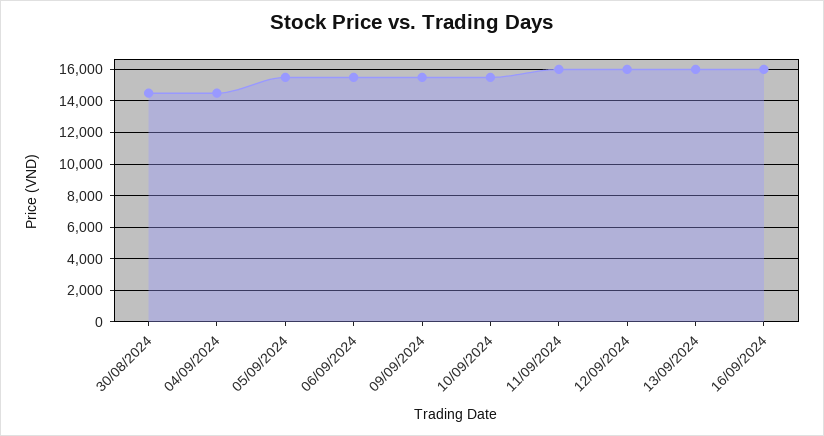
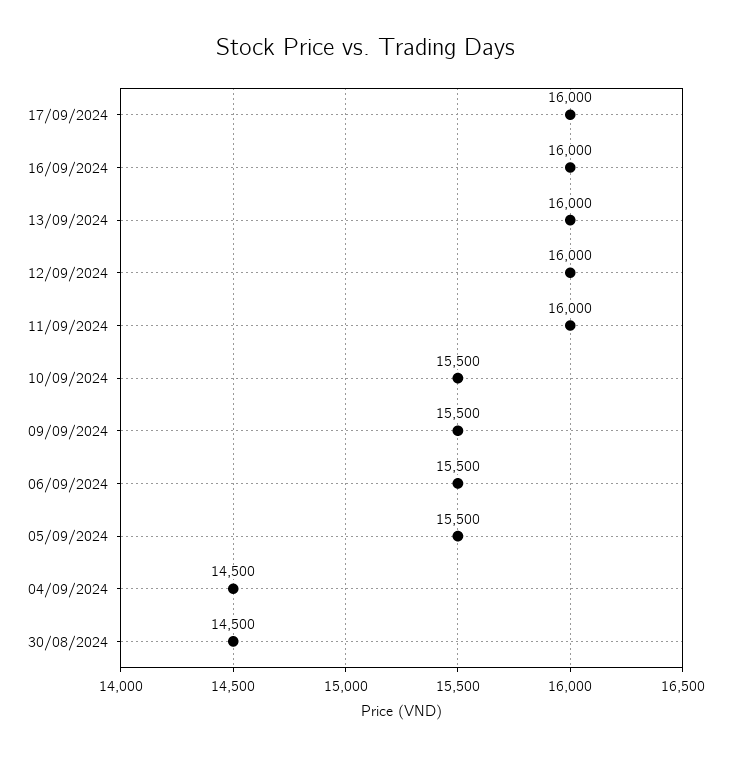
17/09/2024: none -> 16000

